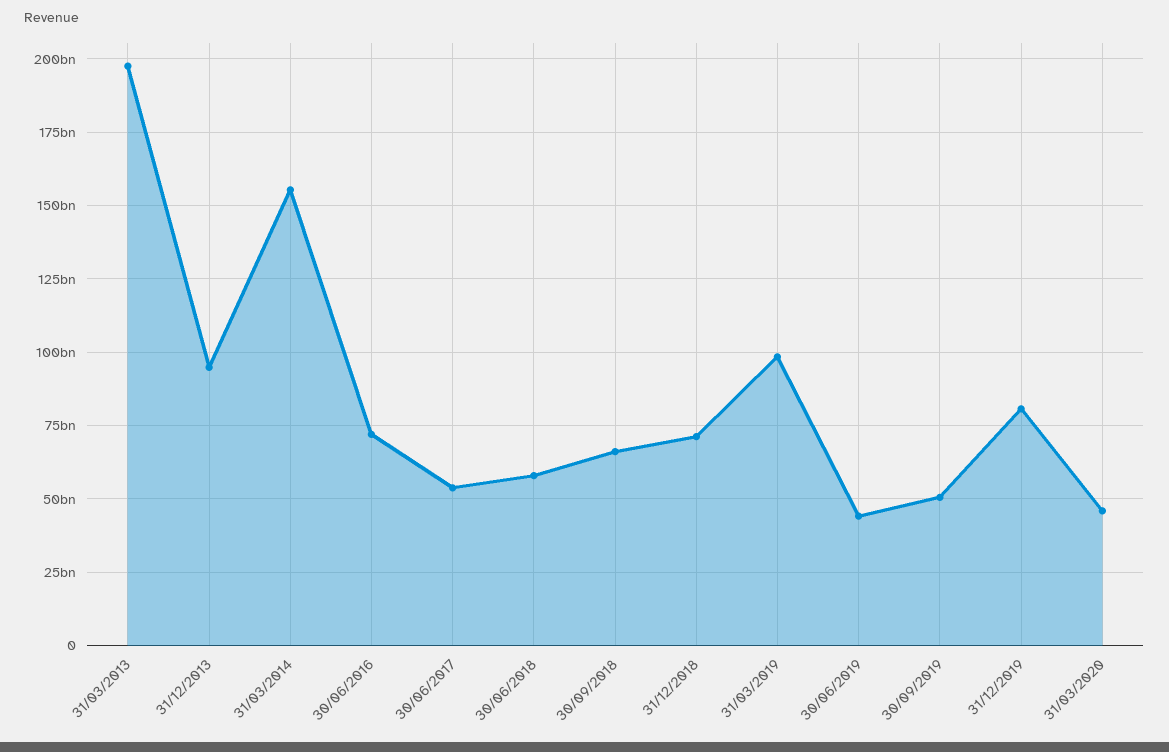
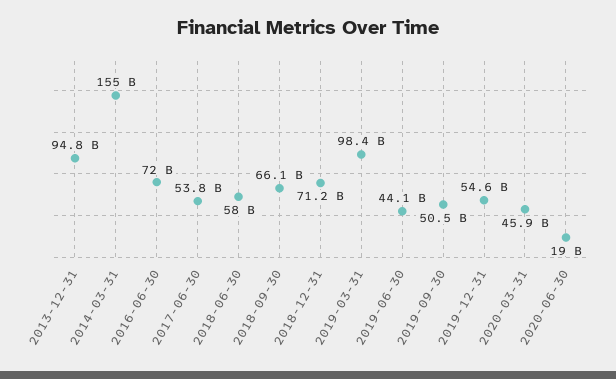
31/03/2013: 197500000000 -> none
31/12/2019: 80000000000 -> 54600000000
2020-06-30: none -> 19000000000

